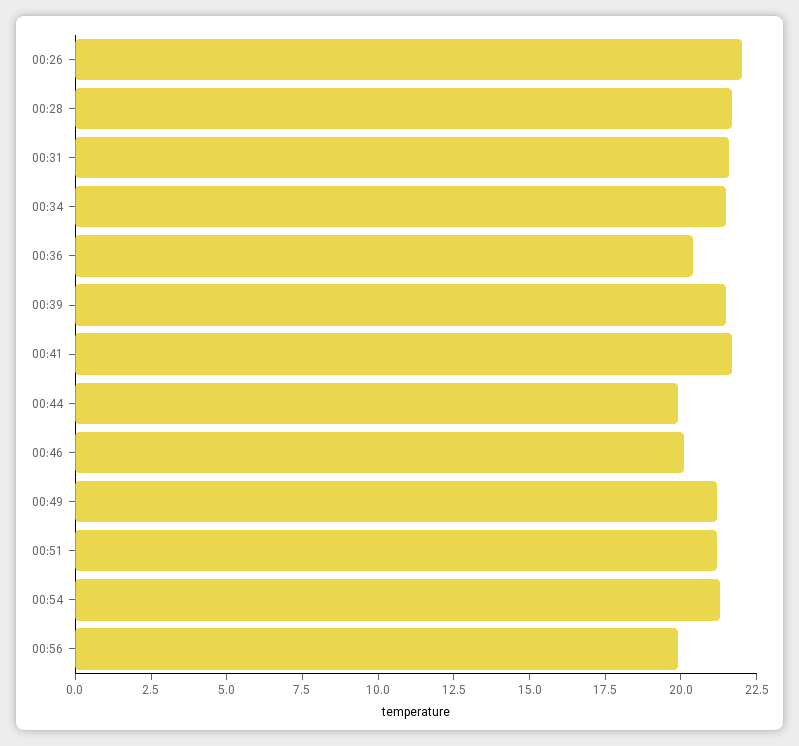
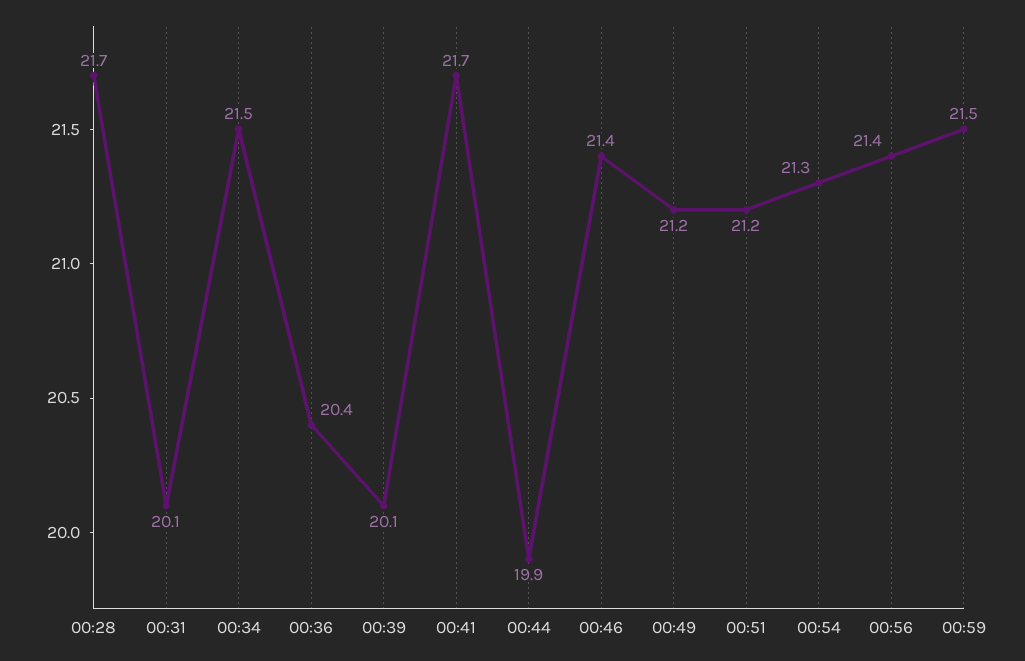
00:26: 22 -> none
00:31: 21.5 -> 20.1
00:39: 21.5 -> 20.1
00:46: 20 -> 21.4
00:56: 20 -> 21.4
00:59: none -> 21.5

